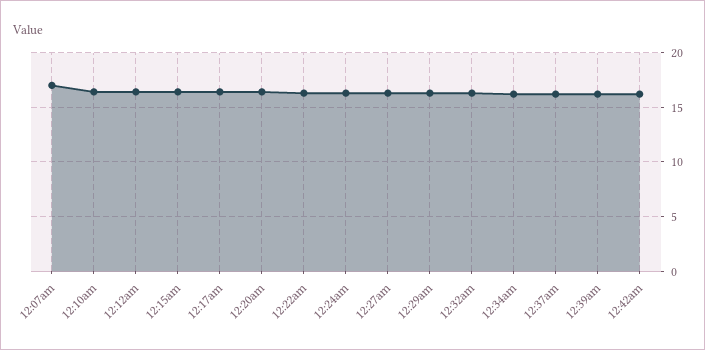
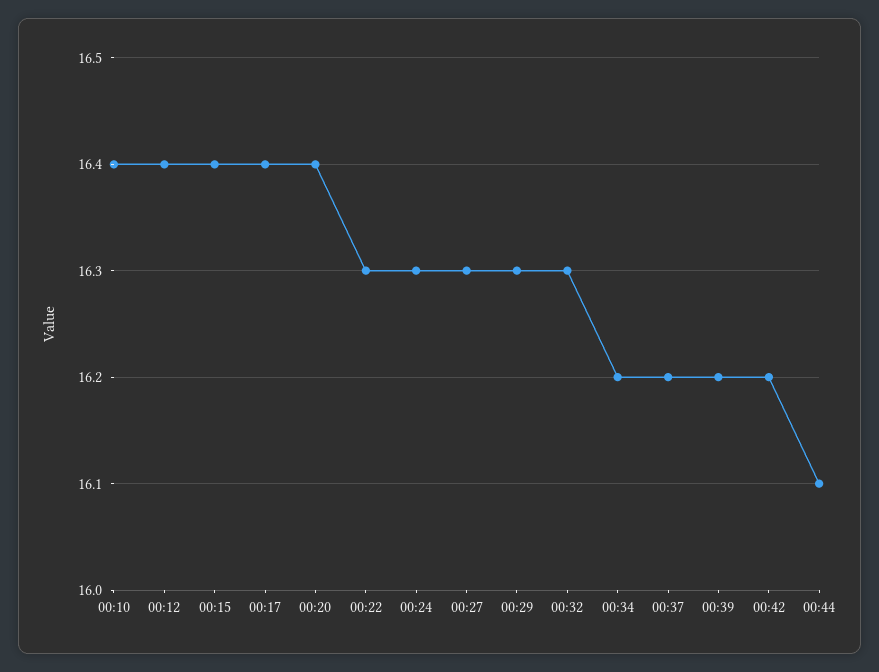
12:07am: 17 -> none
00:44: none -> 16.1

